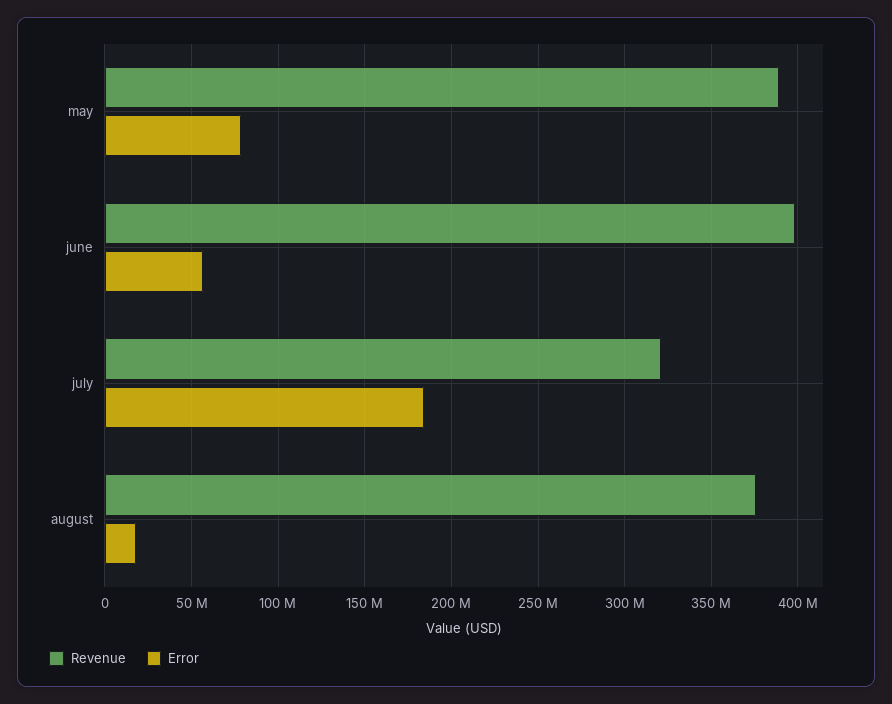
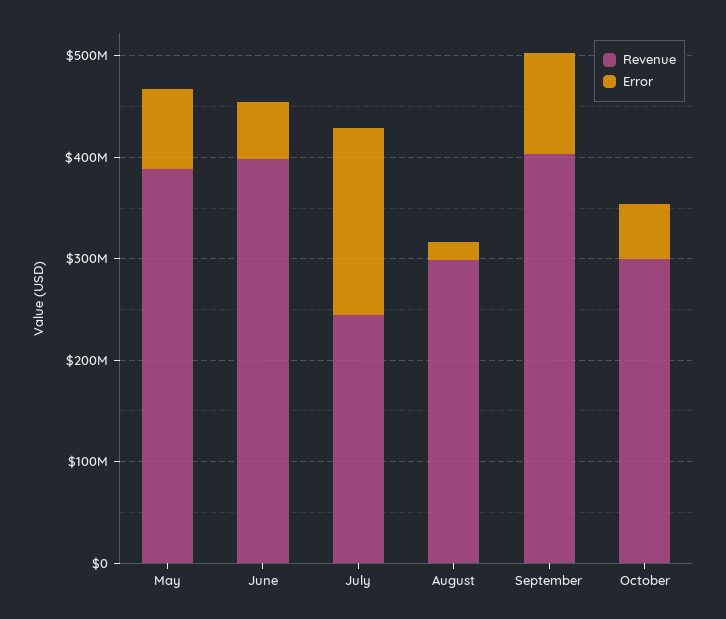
Revenue, july: 320000000 -> 240000000
Revenue, august: 375000000 -> 300000000
Revenue, September: none -> 400000000
Error, September: none -> 100000000
Revenue, October: none -> 300000000
Error, October: none -> 60000000

